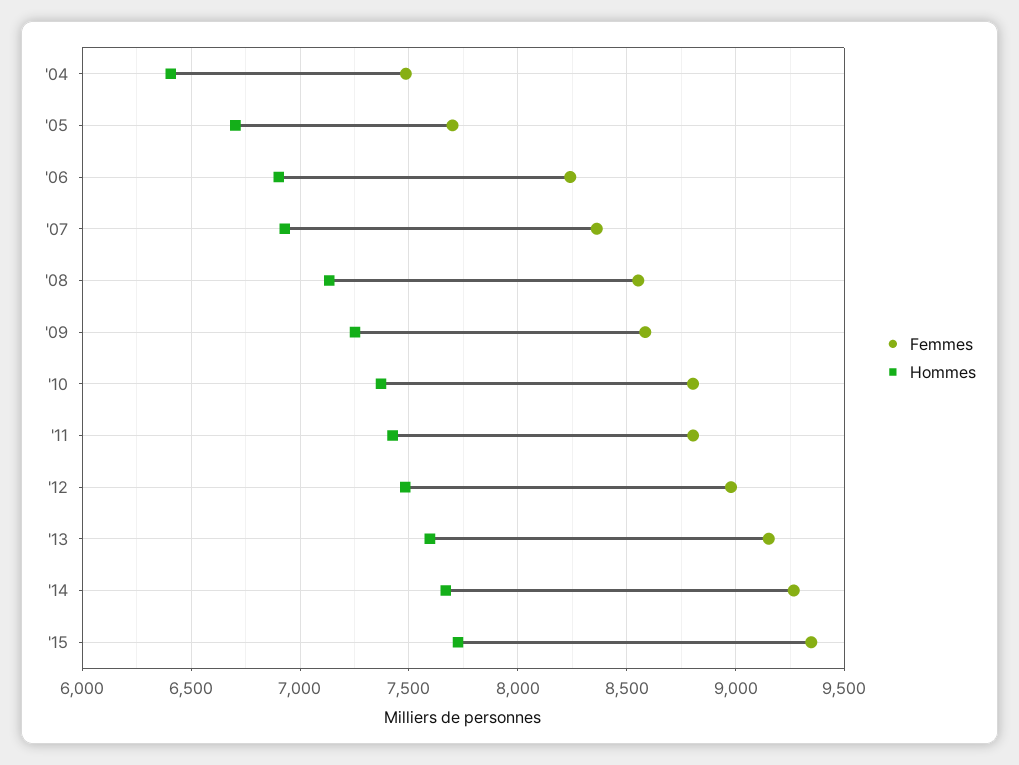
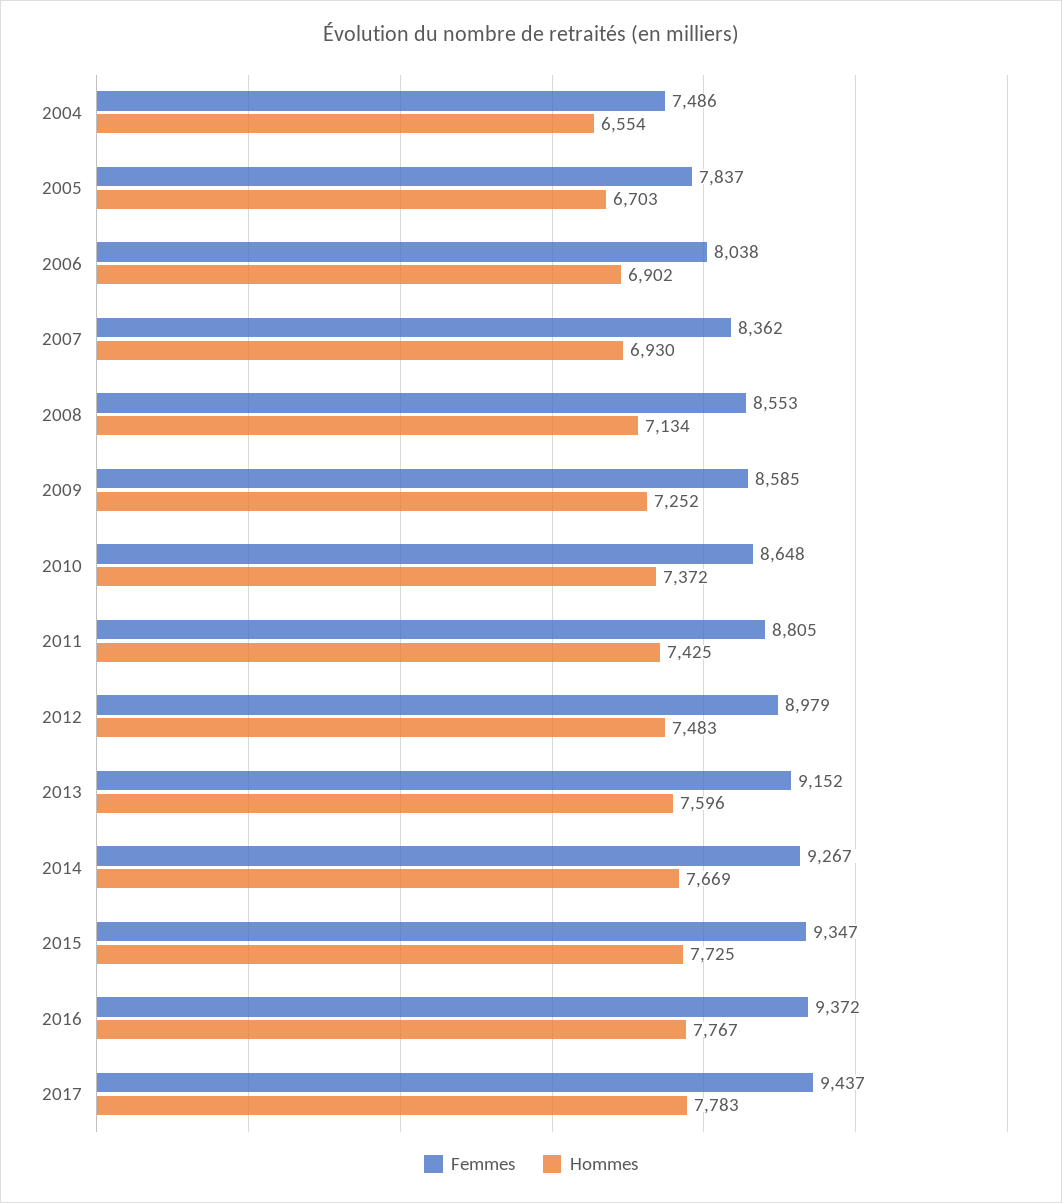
Hommes, '04: 6400 -> 6554
Femmes, '05: 7700 -> 7837
Femmes, '06: 8250 -> 8038
Femmes, '10: 8800 -> 8648
Femmes, 2016: none -> 9372
Hommes, 2016: none -> 7767
Femmes, 2017: none -> 9437
Hommes, 2017: none -> 7783

